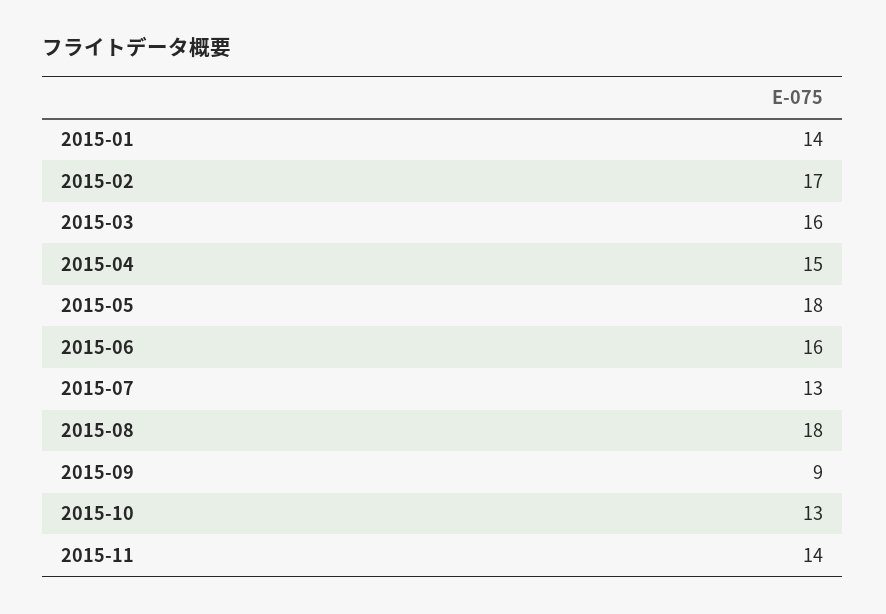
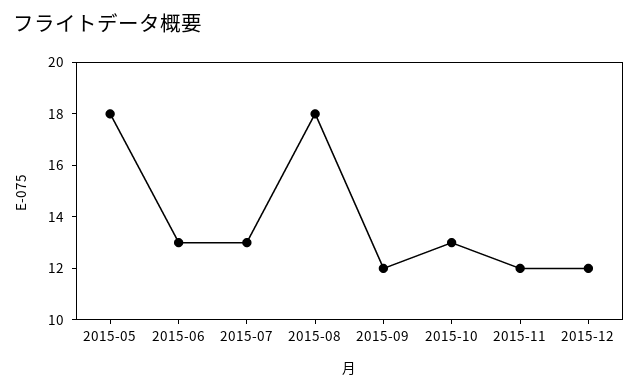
2015-01: 14 -> none
2015-02: 17 -> none
2015-03: 16 -> none
2015-04: 15 -> none
2015-06: 16 -> 13
2015-09: 9 -> 12
2015-11: 14 -> 12
2015-12: none -> 12

